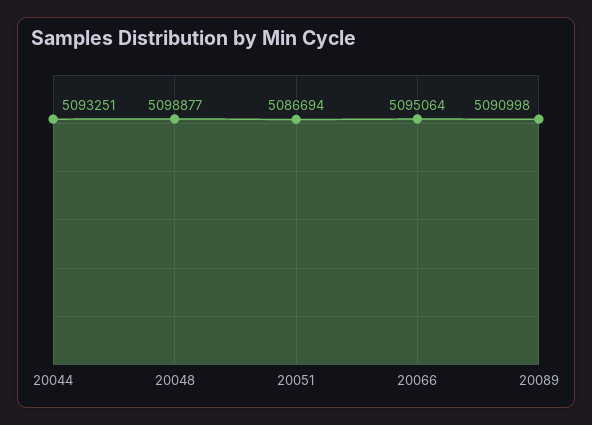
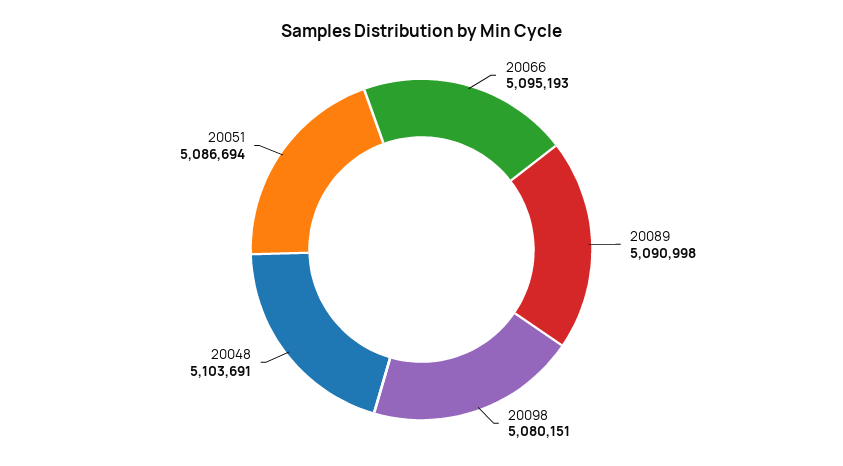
20044: 5093251 -> none
20048: 5098877 -> 5103691
20066: 5095064 -> 5095193
20098: none -> 5080151

